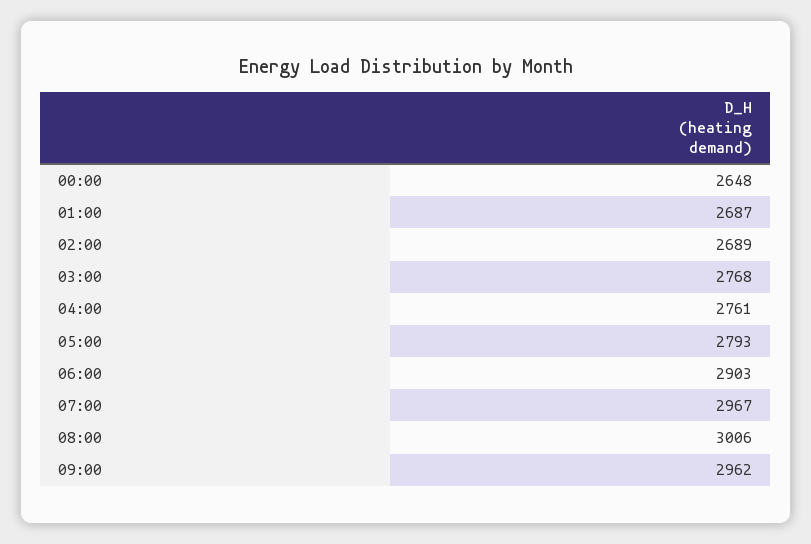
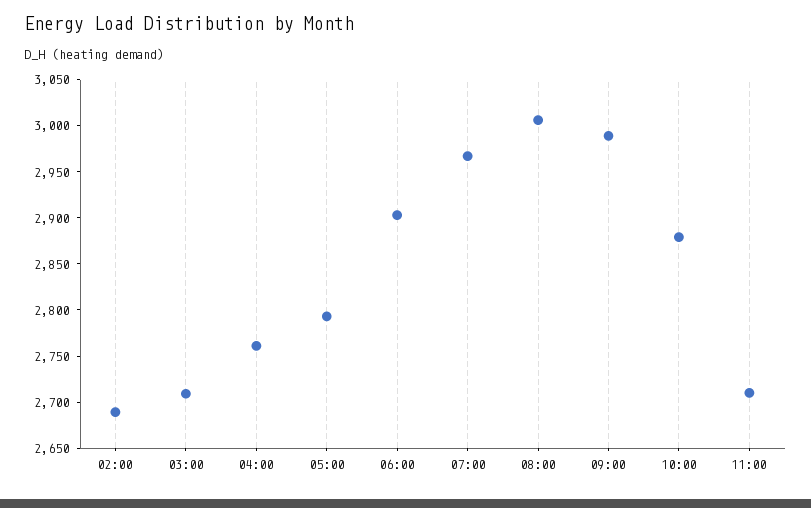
00:00: 2648 -> none
01:00: 2687 -> none
03:00: 2768 -> 2710
09:00: 2962 -> 2990
10:00: none -> 2880
11:00: none -> 2710

